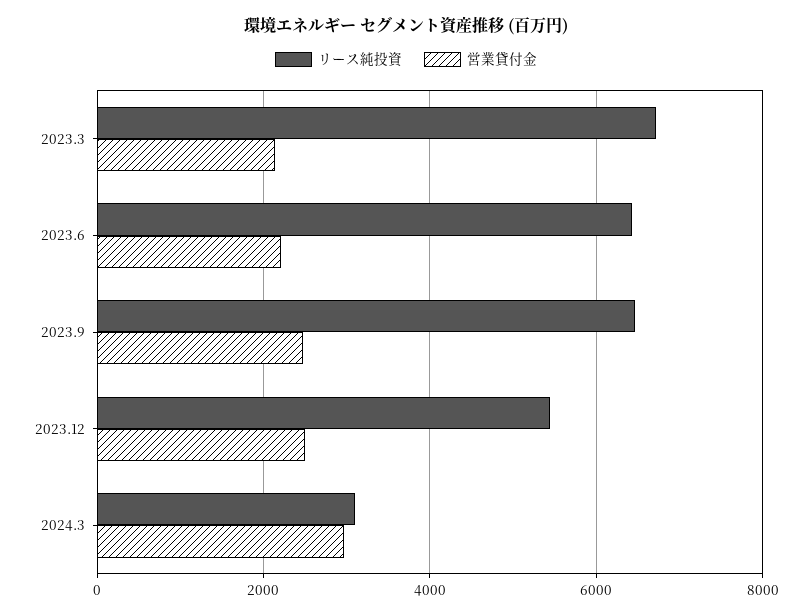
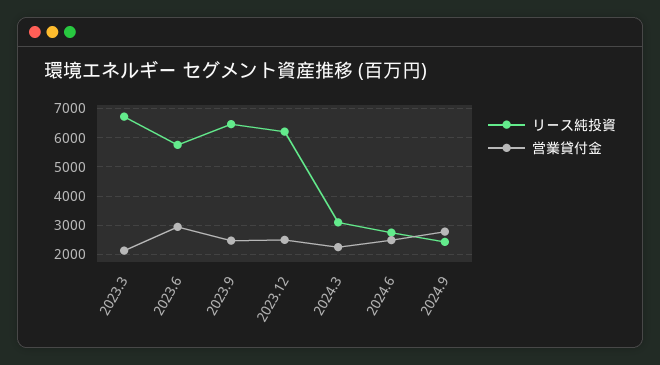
リース純投資, 2023.6: 6400 -> 5750
営業貸付金, 2023.6: 2200 -> 3000
リース純投資, 2023.12: 5400 -> 6250
営業貸付金, 2024.3: 3000 -> 2250
リース純投資, 2024.6: none -> 2750
営業貸付金, 2024.6: none -> 2500
リース純投資, 2024.9: none -> 2500
営業貸付金, 2024.9: none -> 2750

